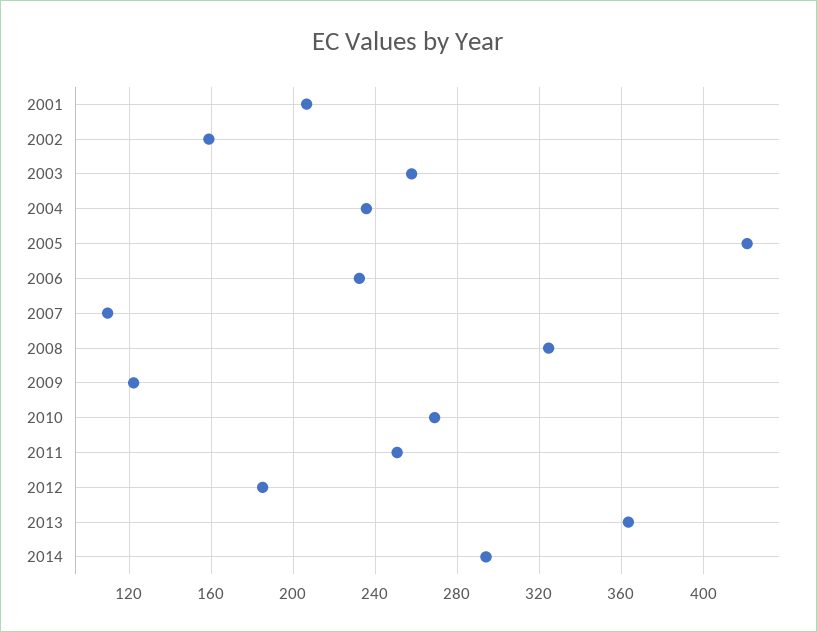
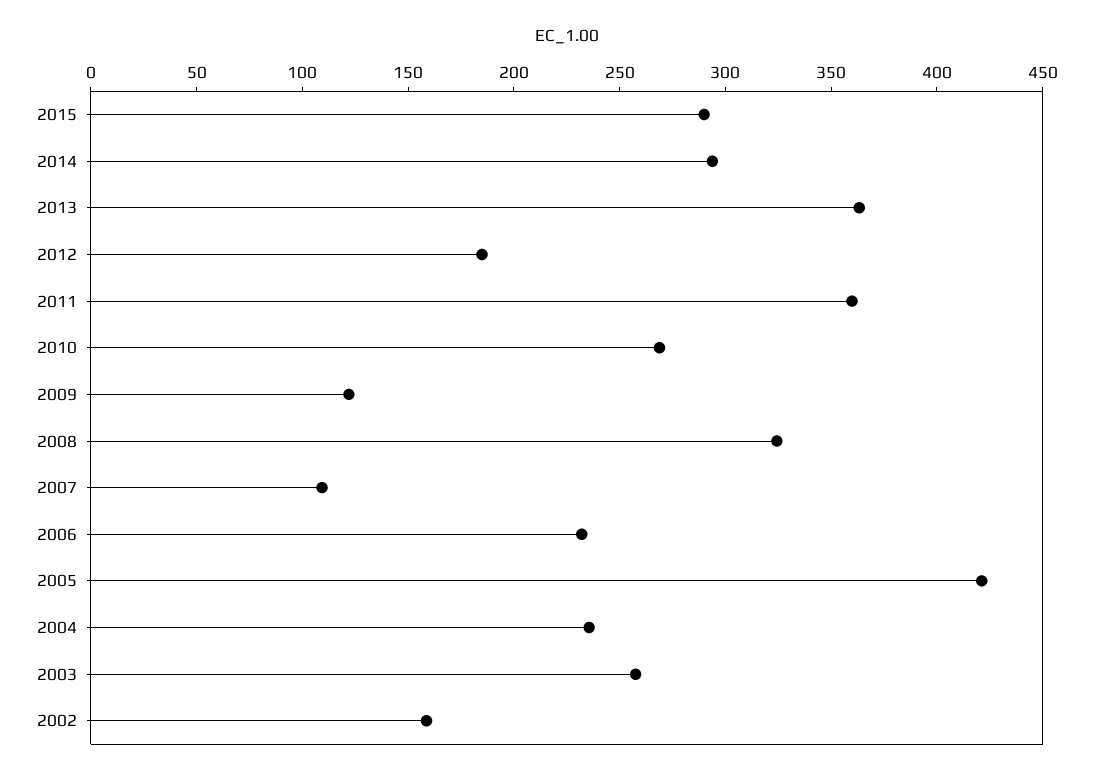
2001: 205 -> none
2011: 250 -> 360
2015: none -> 290

